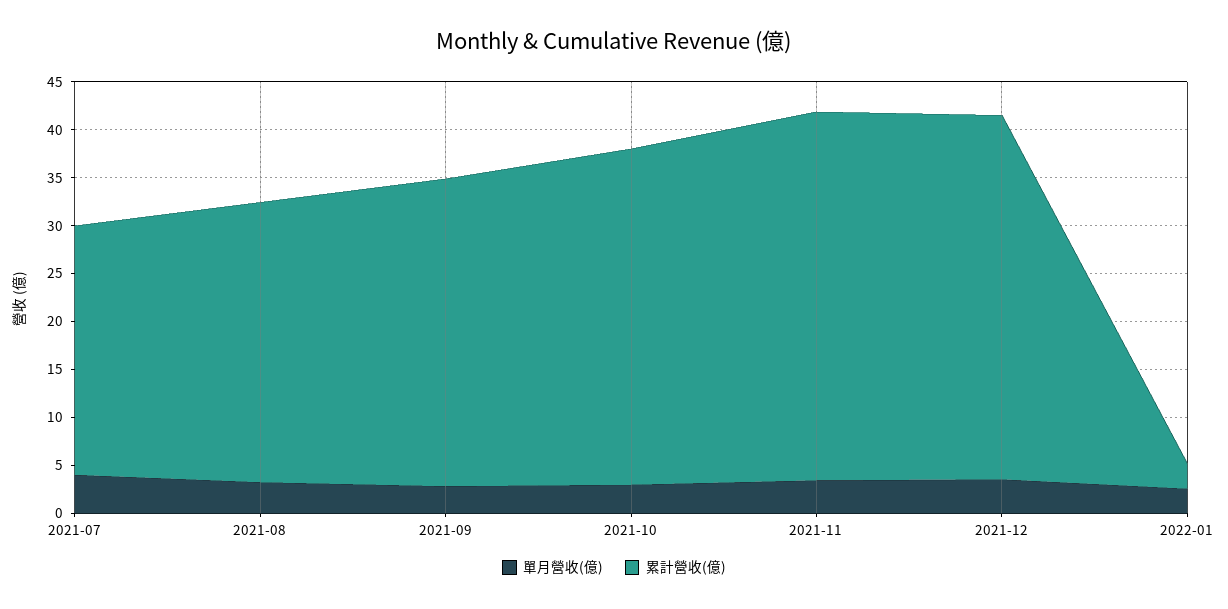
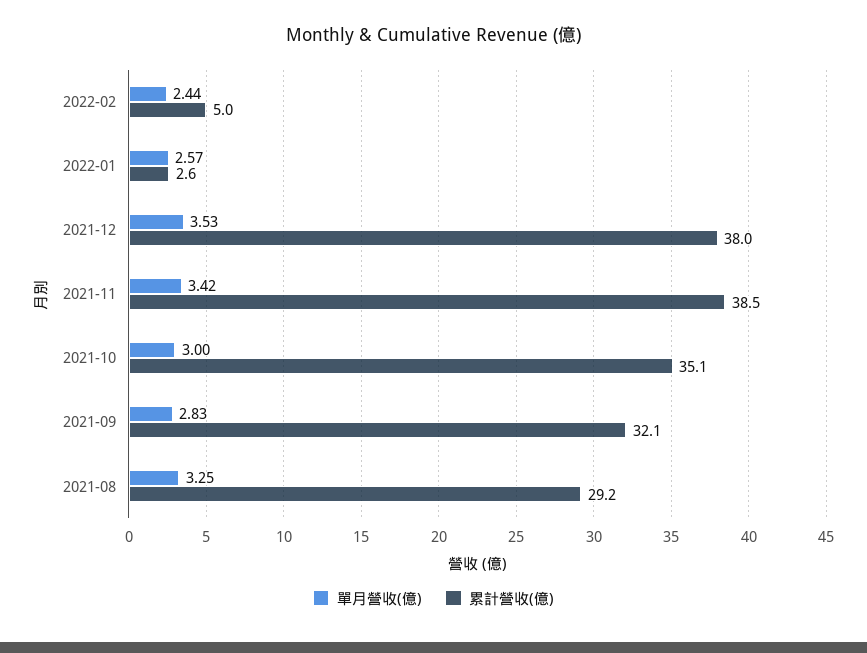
單月營收(億), 2021-07: 4 -> none
累計營收(億), 2021-07: 26 -> none
單月營收(億), 2022-02: none -> 2.44
累計營收(億), 2022-02: none -> 5

